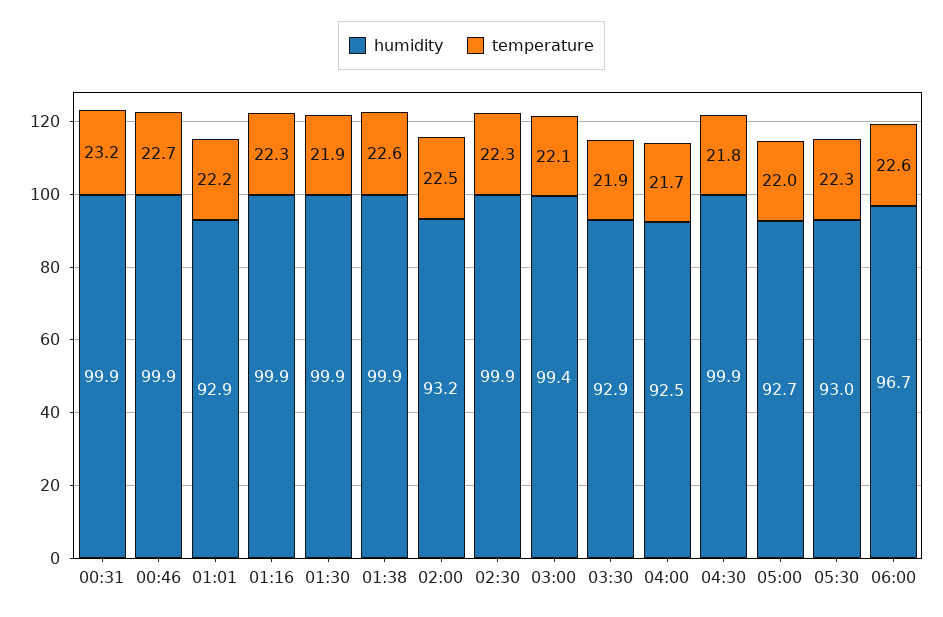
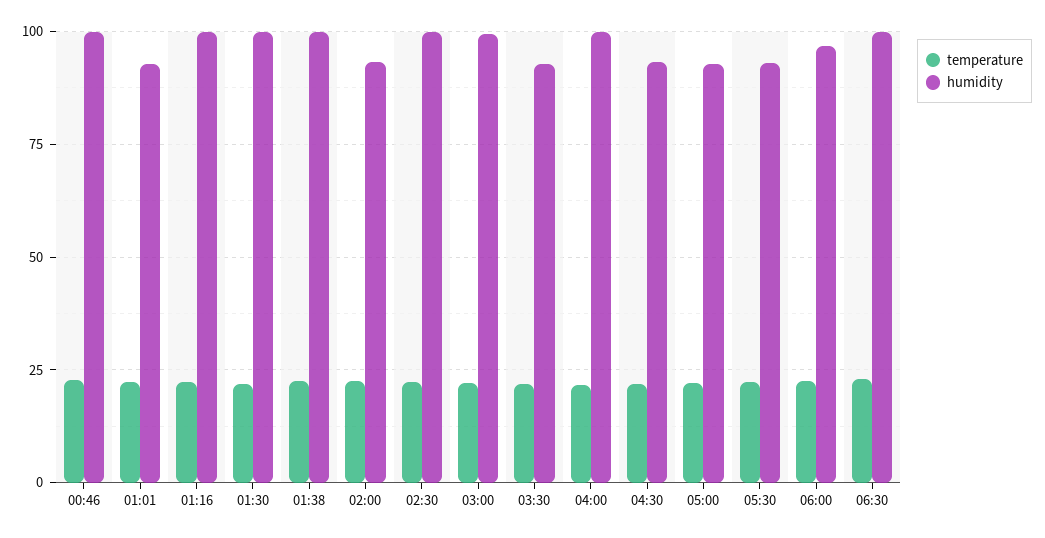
humidity, 00:31: 99.9 -> none
temperature, 00:31: 23.2 -> none
humidity, 04:00: 92.5 -> 100
humidity, 04:30: 99.9 -> 92.5
temperature, 06:30: none -> 22.5
humidity, 06:30: none -> 100

